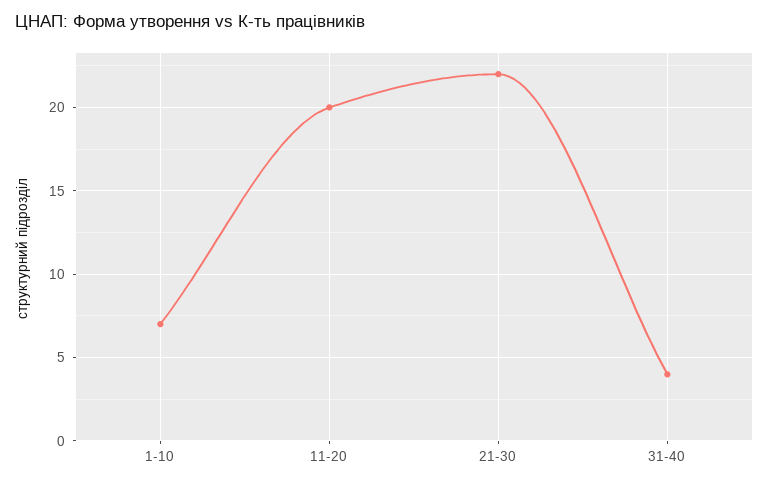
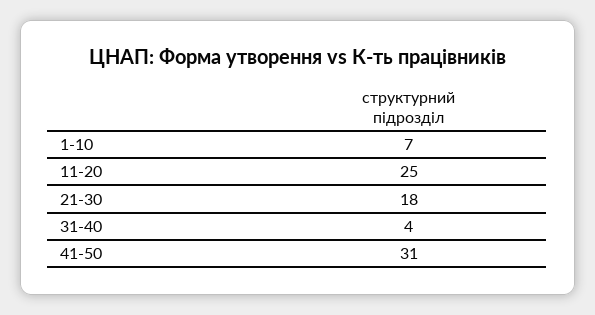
11-20: 20 -> 25
21-30: 22 -> 18
41-50: none -> 31

